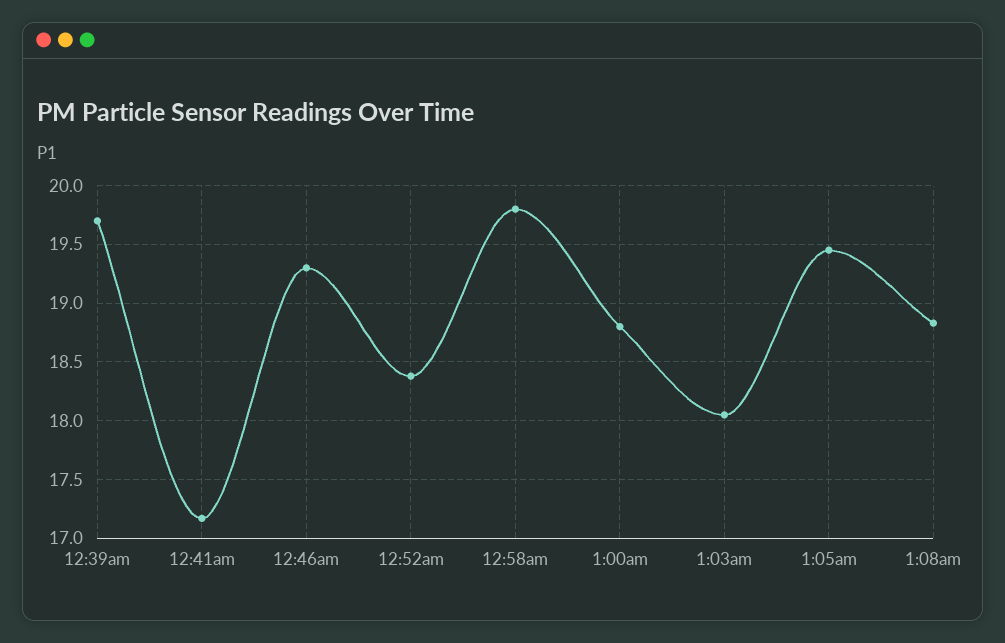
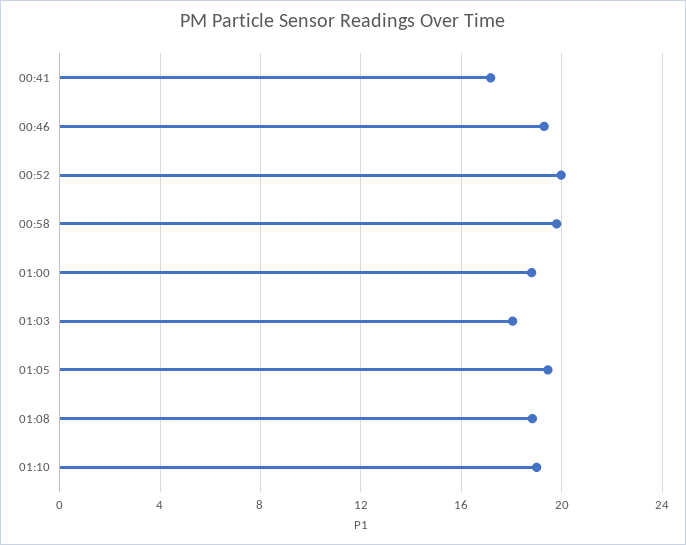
12:39am: 19.7 -> none
12:52am: 18.4 -> 20
01:10: none -> 19

